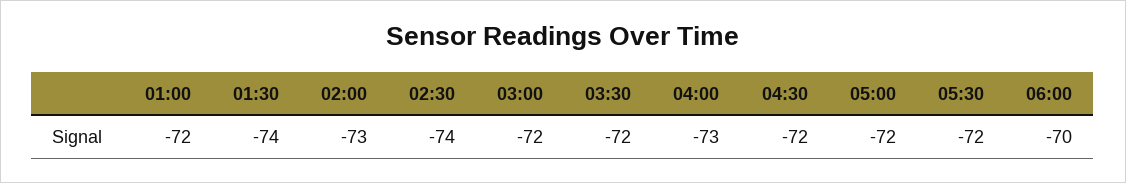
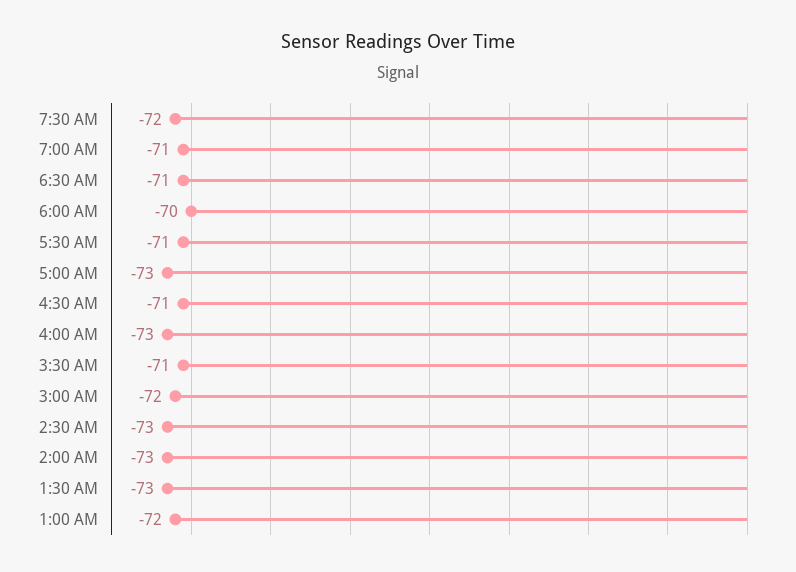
01:30: -74 -> -73
02:30: -74 -> -73
03:30: -72 -> -71
04:30: -72 -> -71
05:00: -72 -> -73
05:30: -72 -> -71
7:30 AM: none -> -72
7:00 AM: none -> -71
6:30 AM: none -> -71

